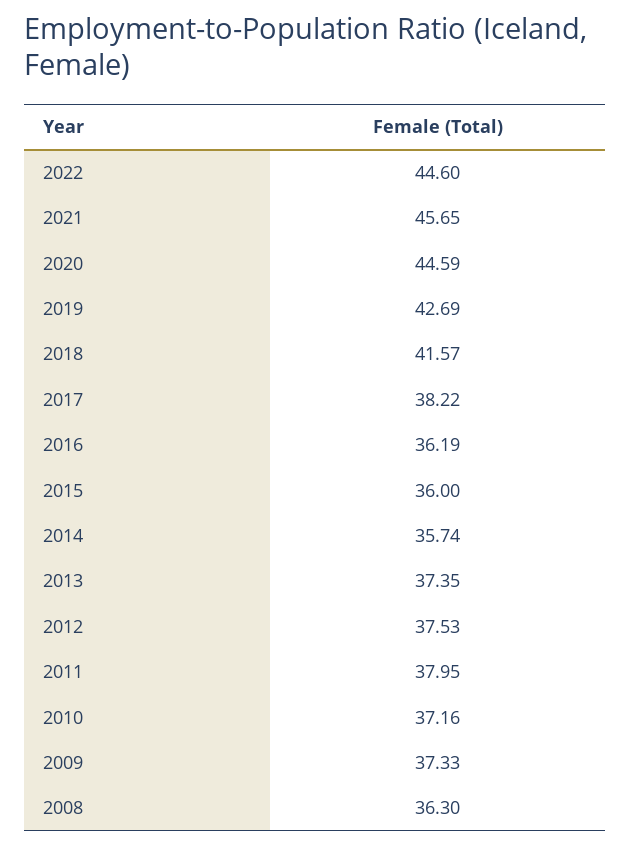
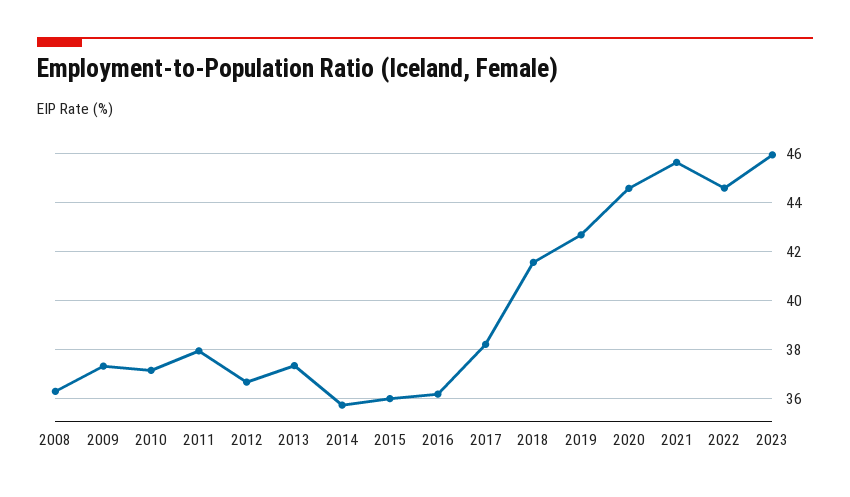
2012: 37.53 -> 36.75
2023: none -> 46

